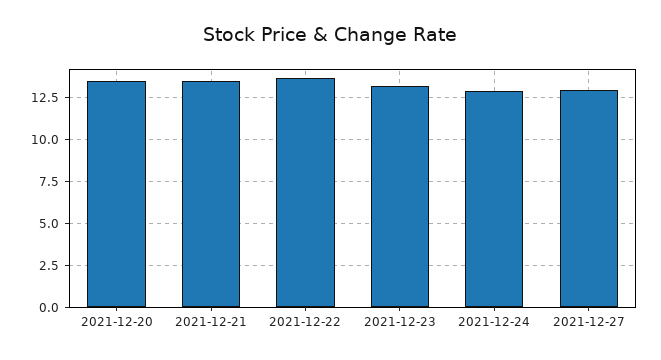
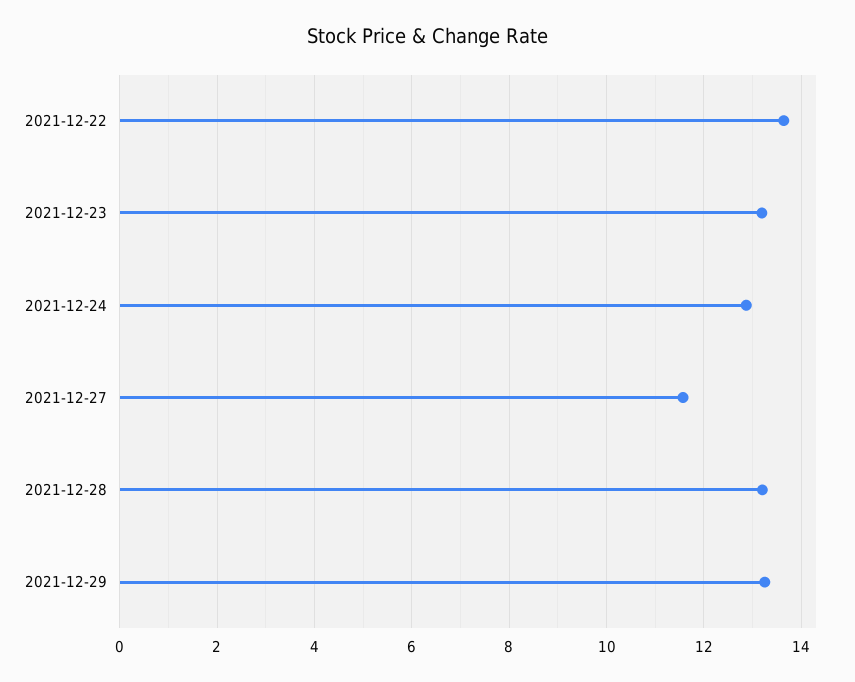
2021-12-20: 13.5 -> none
2021-12-21: 13.5 -> none
2021-12-27: 13 -> 11.6
2021-12-28: none -> 13.2
2021-12-29: none -> 13.2

